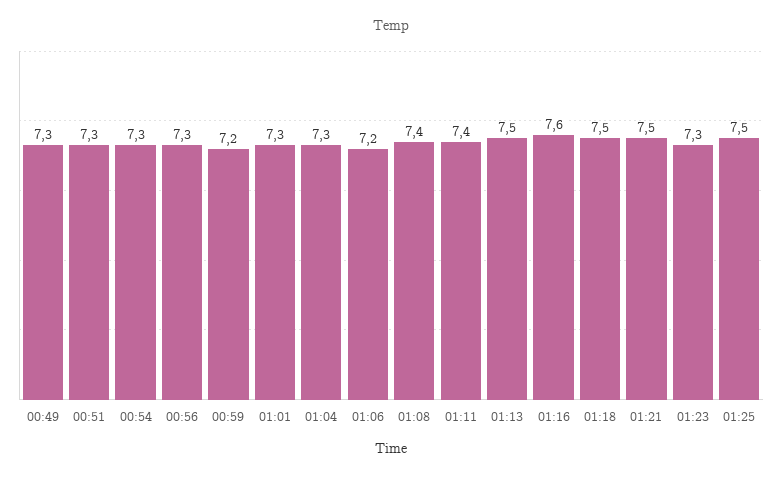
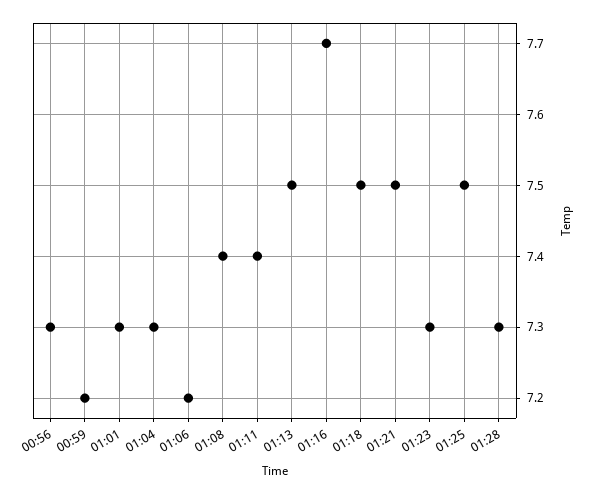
00:49: 7.3 -> none
00:51: 7.3 -> none
00:54: 7.3 -> none
01:16: 7.6 -> 7.7
01:28: none -> 7.3

